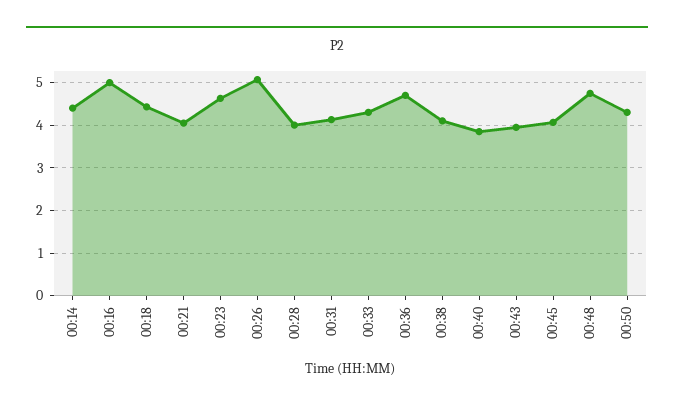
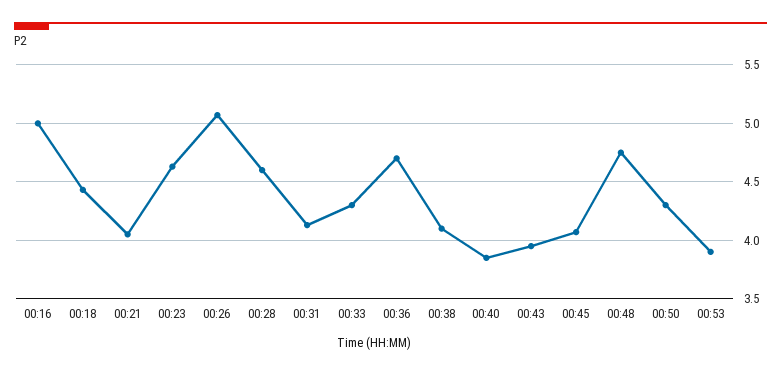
00:14: 4.4 -> none
00:28: 4 -> 4.6
00:53: none -> 3.9

